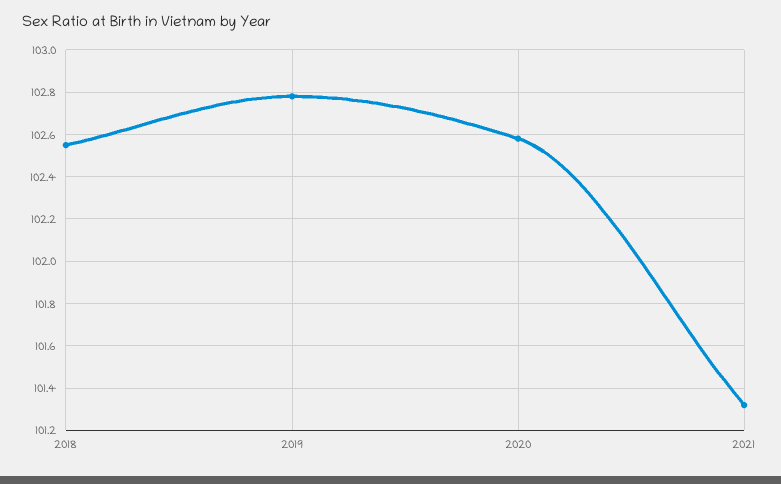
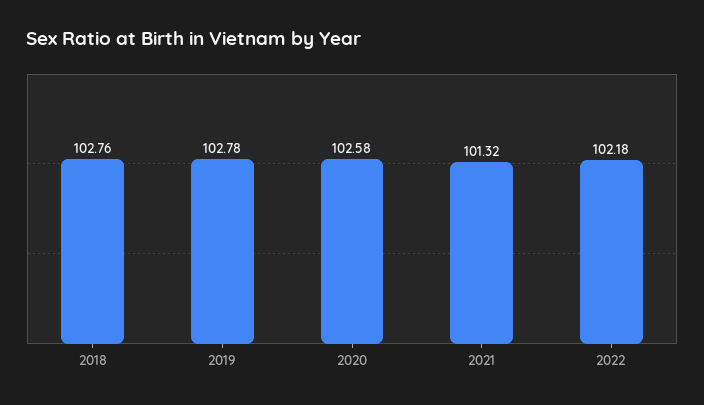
2018: 102.55 -> 102.76
2022: none -> 102.18

